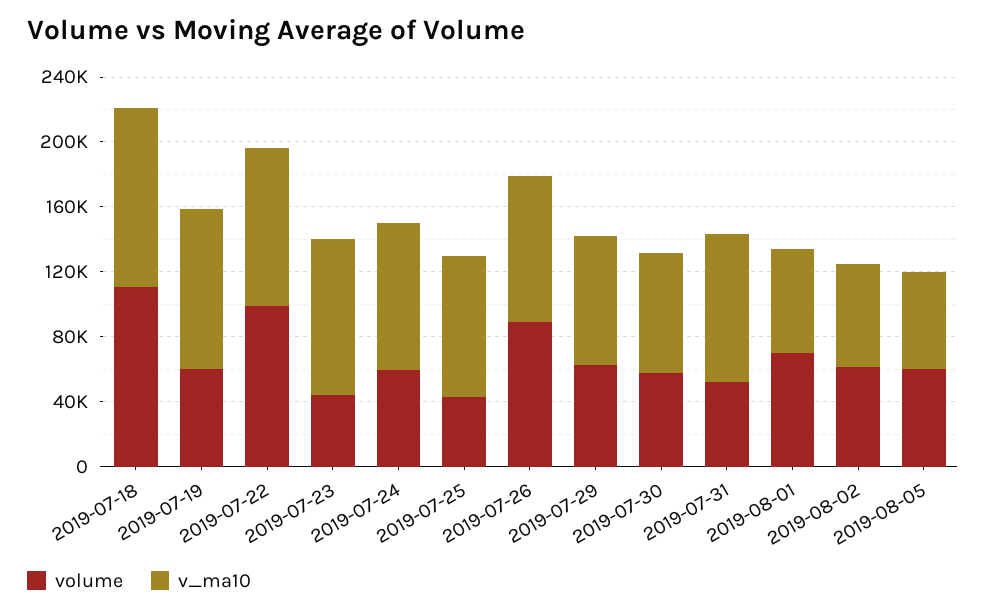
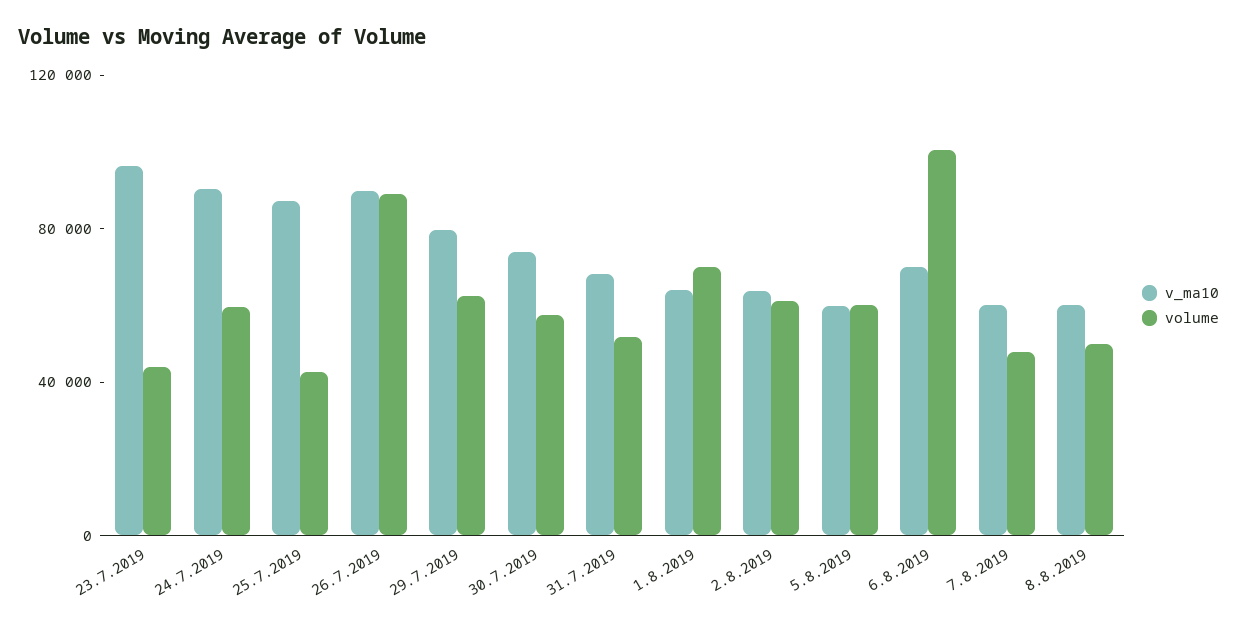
volume, 2019-07-18: 110000 -> none
v_ma10, 2019-07-18: 110000 -> none
volume, 2019-07-19: 60000 -> none
v_ma10, 2019-07-19: 100000 -> none
volume, 2019-07-22: 100000 -> none
v_ma10, 2019-07-22: 100000 -> none
v_ma10, 2019-07-31: 90000 -> 70000
v_ma10, 6.8.2019: none -> 70000
volume, 6.8.2019: none -> 100000
v_ma10, 7.8.2019: none -> 60000
volume, 7.8.2019: none -> 50000
v_ma10, 8.8.2019: none -> 60000
volume, 8.8.2019: none -> 50000

